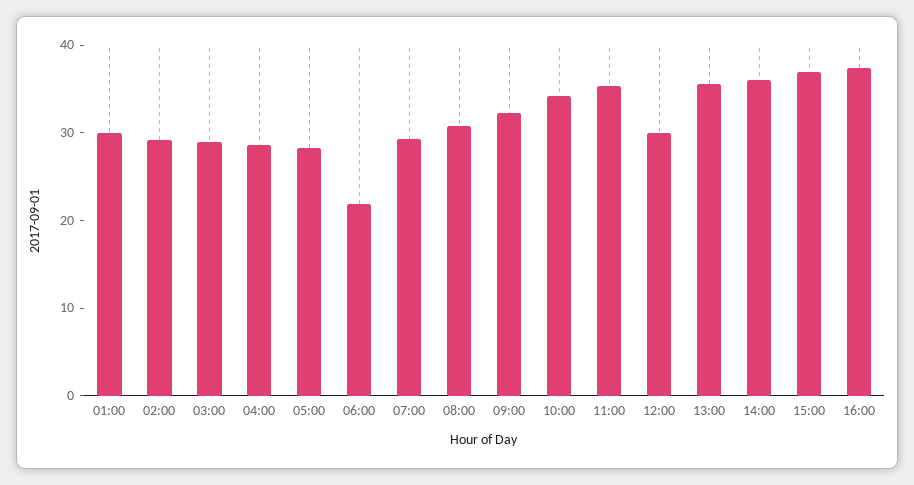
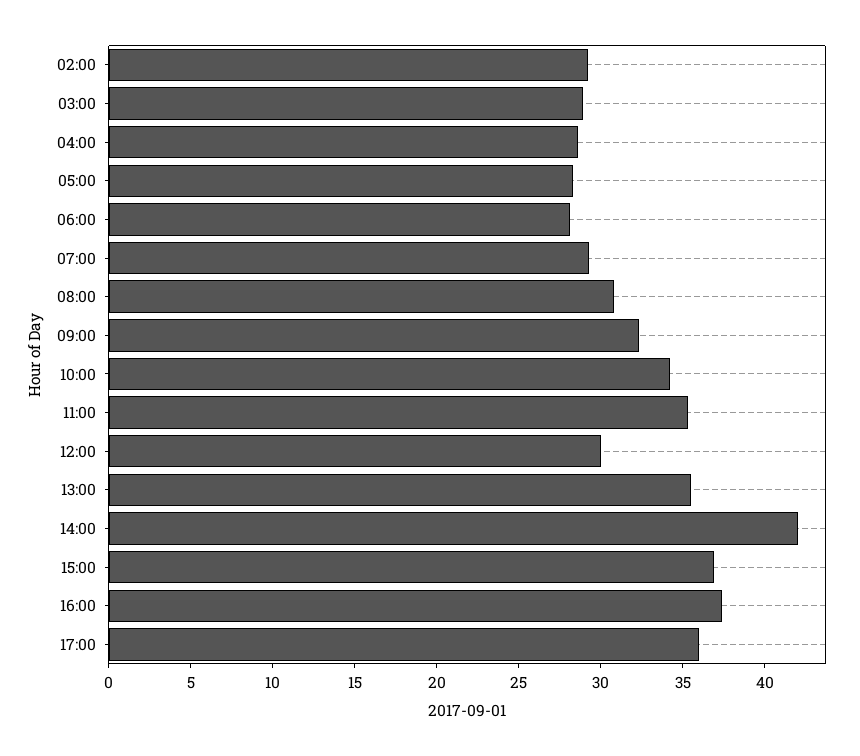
01:00: 30 -> none
06:00: 22 -> 28
14:00: 36 -> 42
17:00: none -> 36

